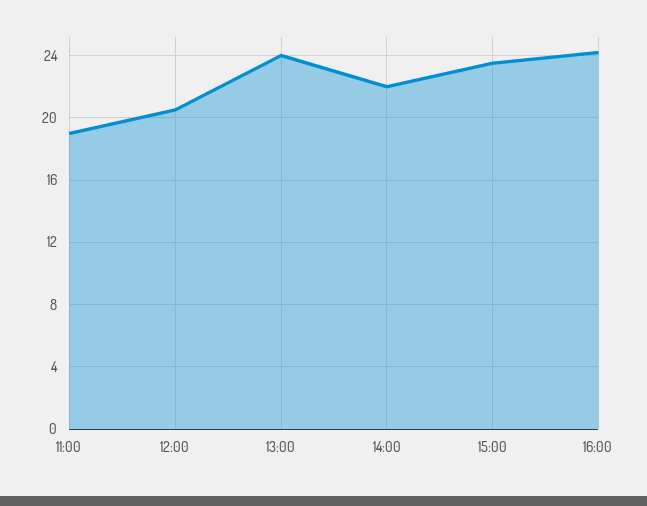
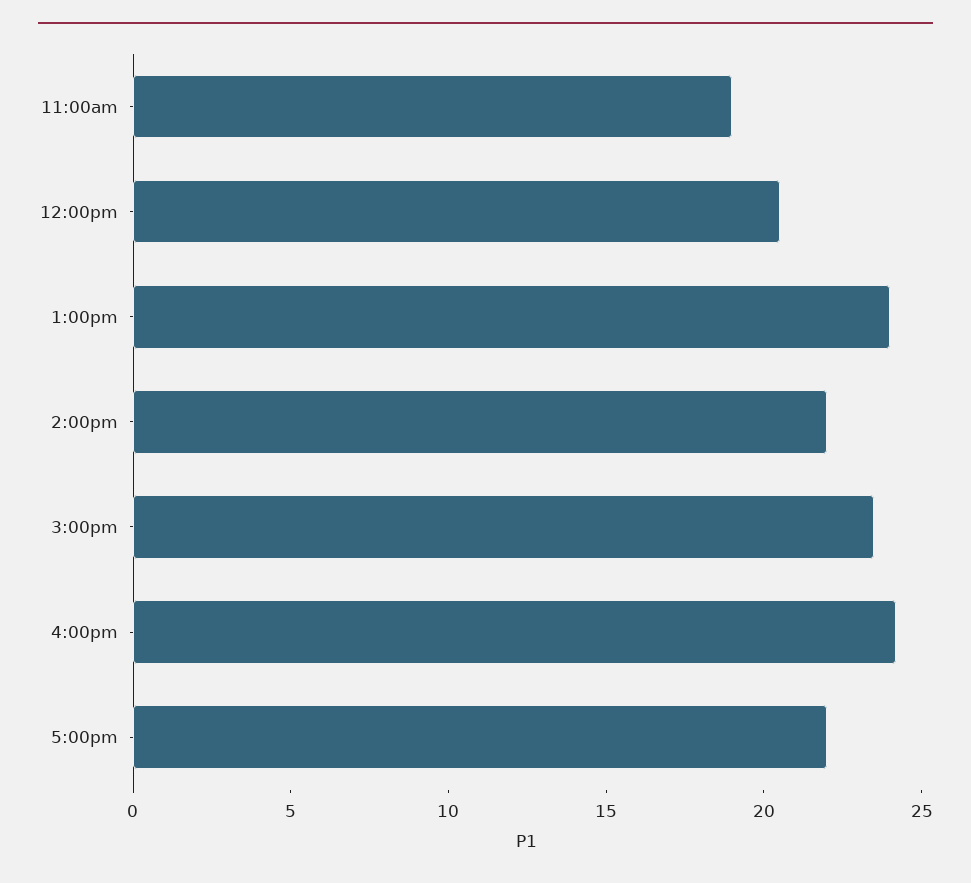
5:00pm: none -> 22

